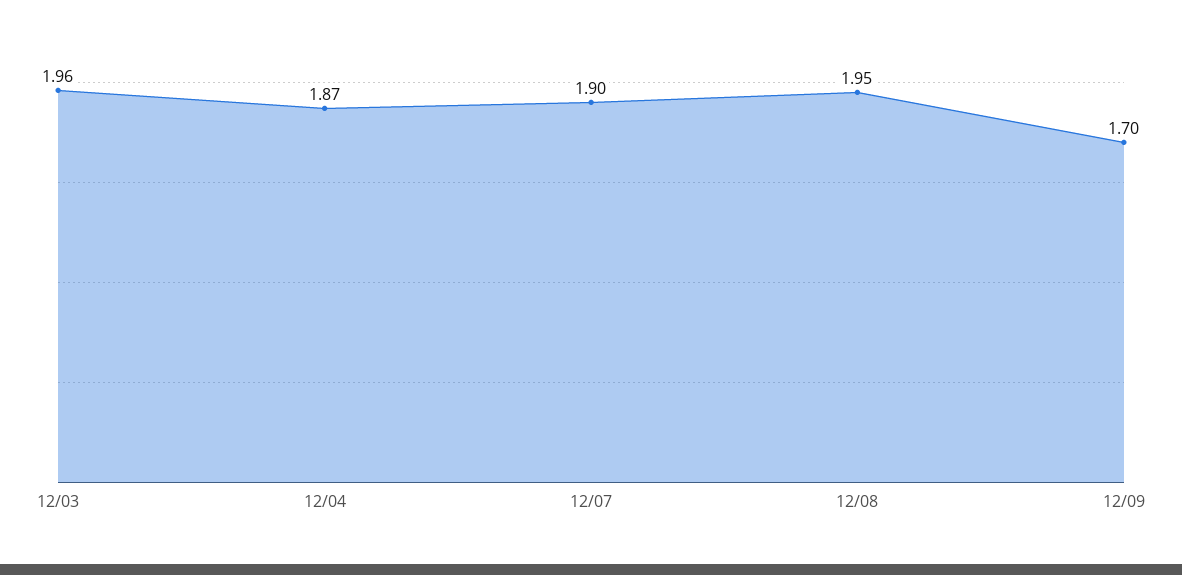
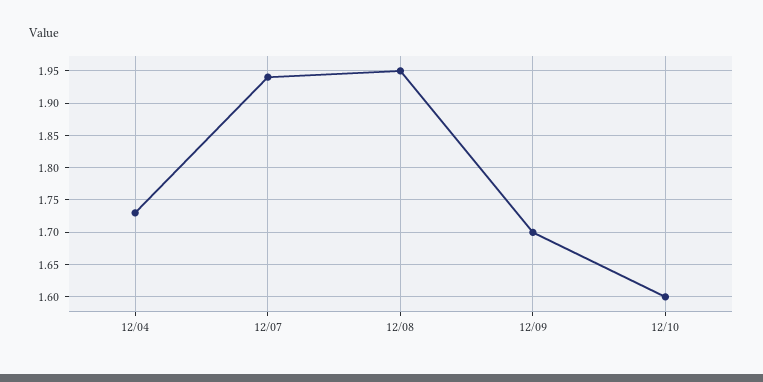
12/03: 1.96 -> none
12/04: 1.87 -> 1.73
12/07: 1.9 -> 1.94
12/10: none -> 1.6

